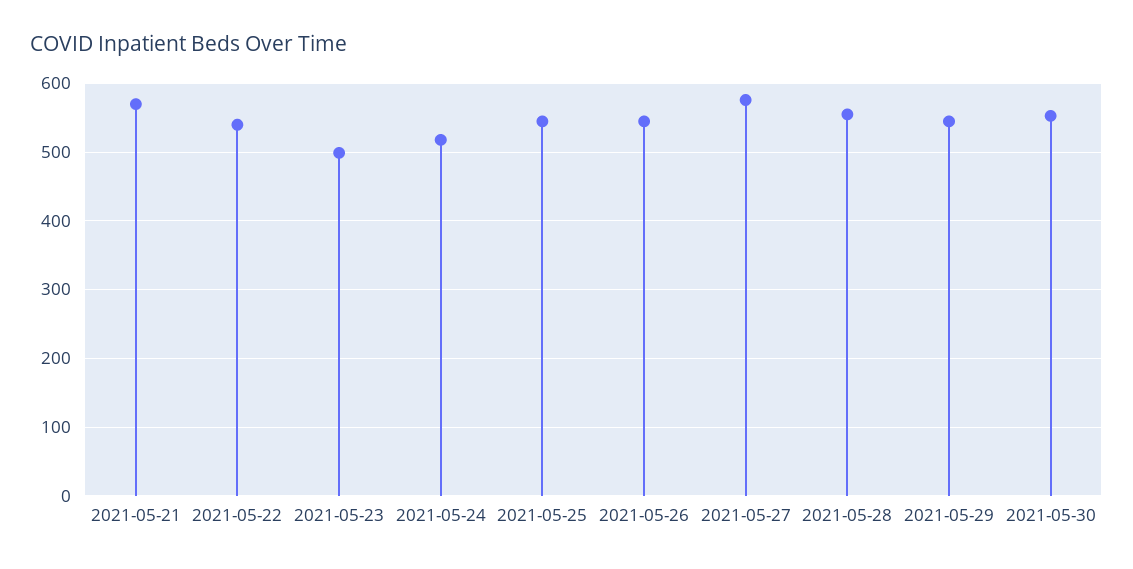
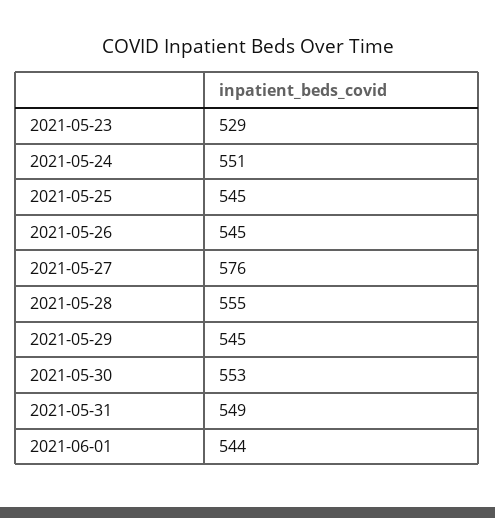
2021-05-21: 570 -> none
2021-05-22: 540 -> none
2021-05-23: 500 -> 529
2021-05-24: 520 -> 551
2021-05-31: none -> 549
2021-06-01: none -> 544

